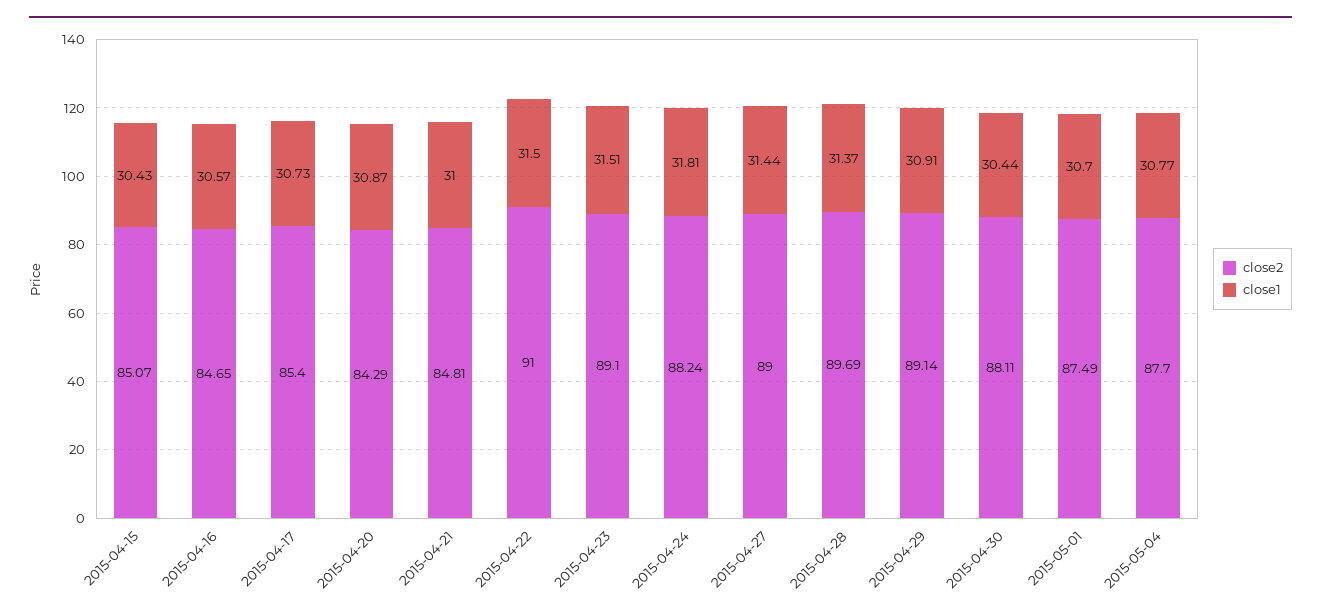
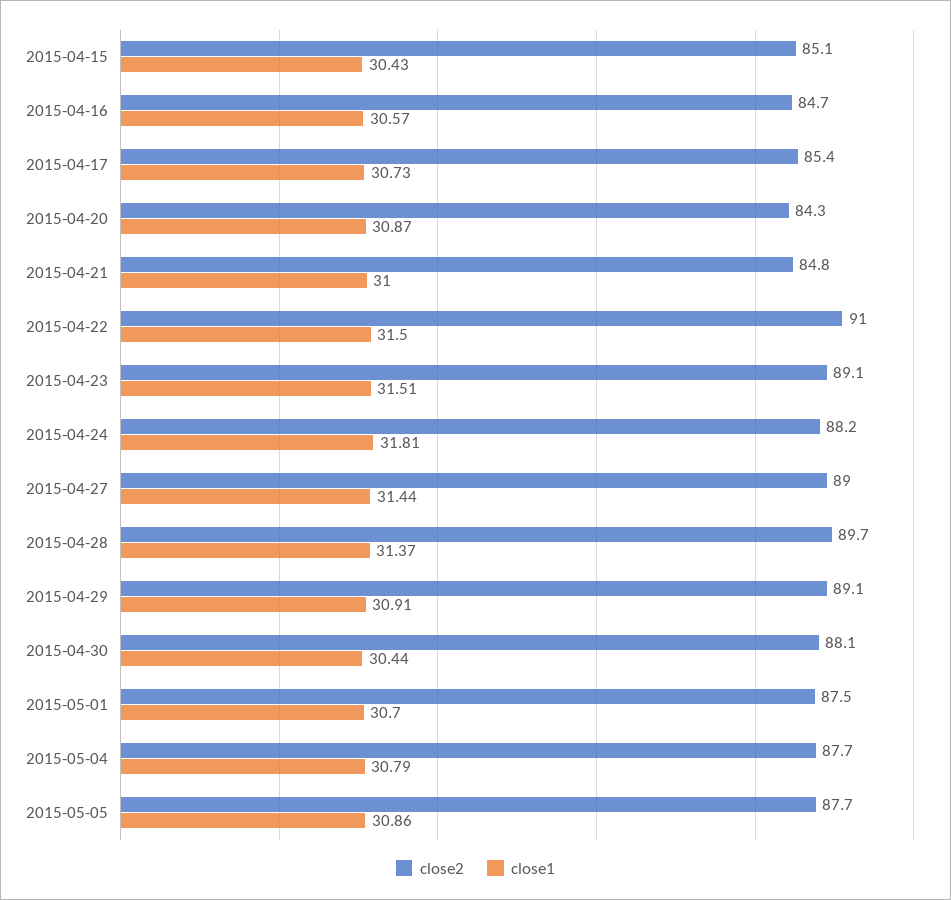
close1, 2015-05-04: 30.77 -> 30.79
close2, 2015-05-05: none -> 87.7
close1, 2015-05-05: none -> 30.86

